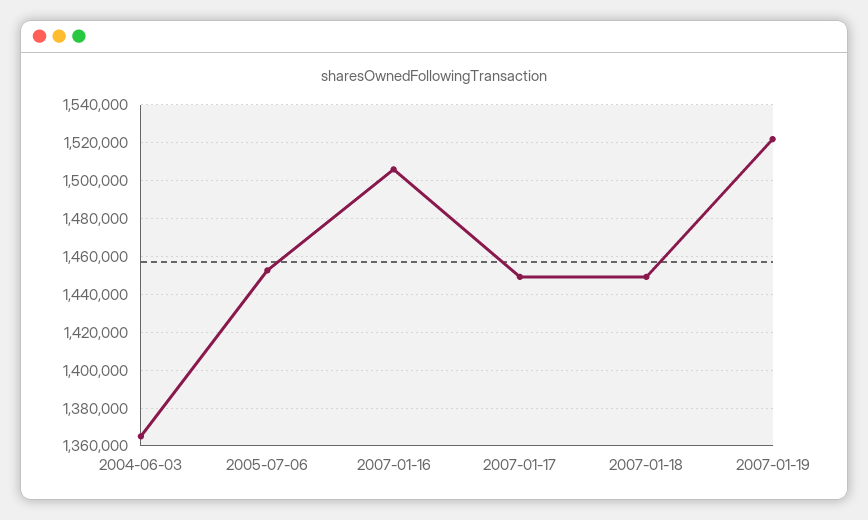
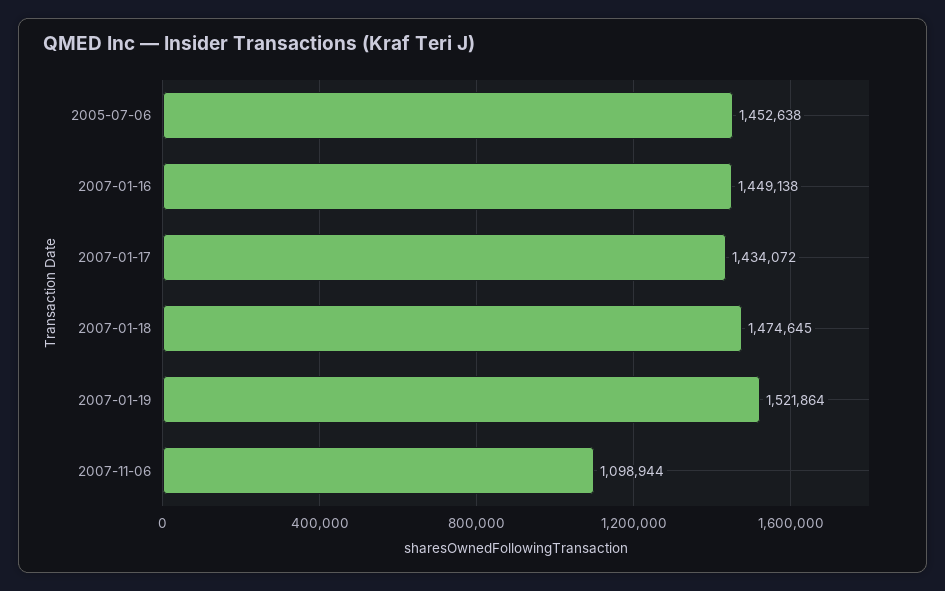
2004-06-03: 1365000 -> none
2007-01-16: 1505000 -> 1449138
2007-01-17: 1450000 -> 1434072
2007-01-18: 1450000 -> 1474645
2007-11-06: none -> 1098944

